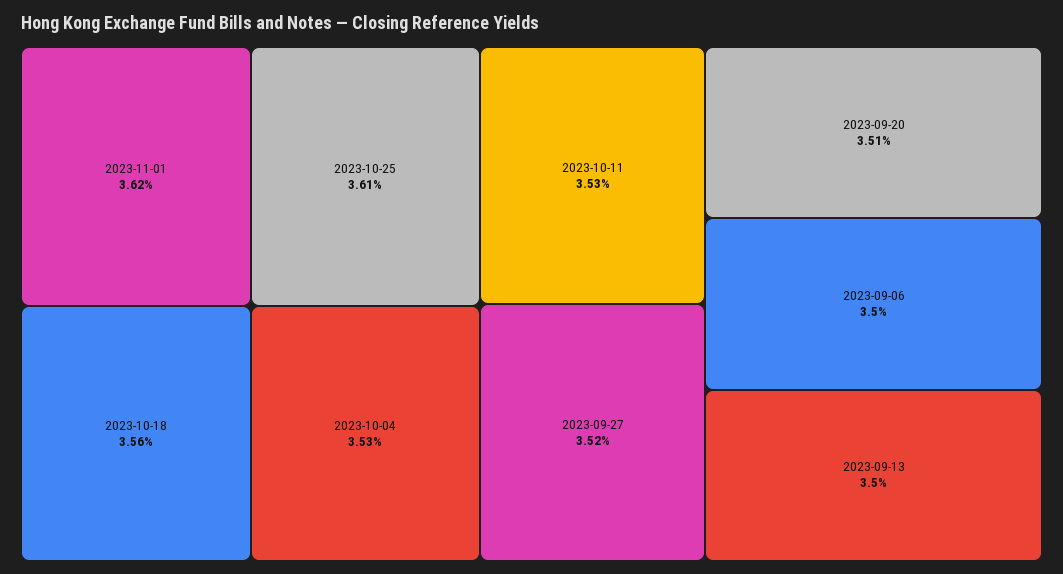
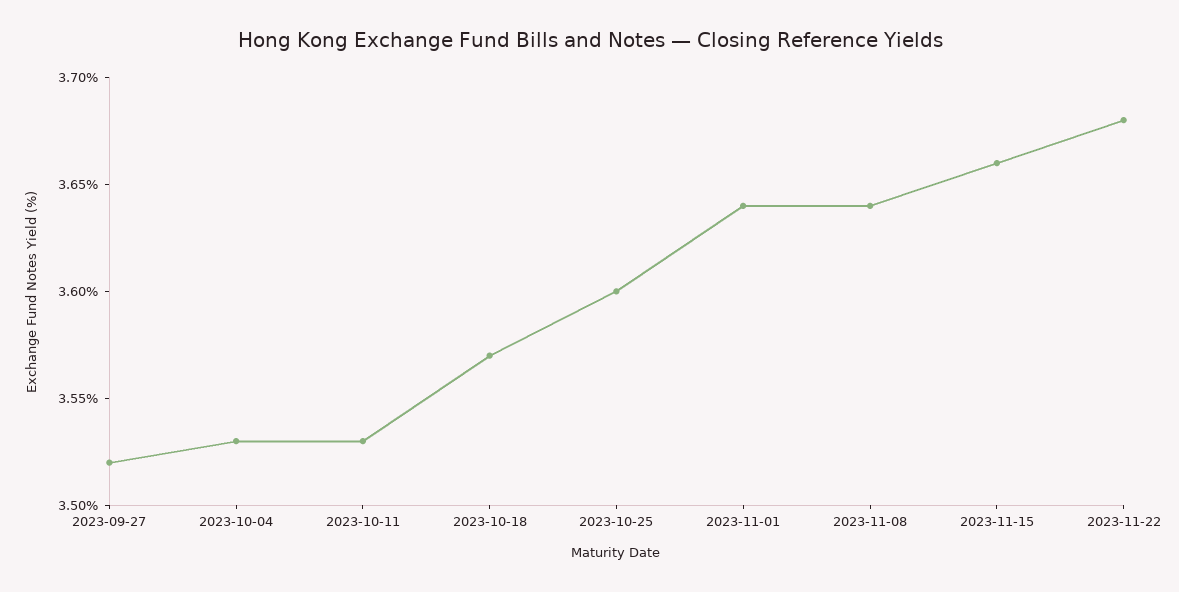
2023-11-01: 3.62 -> 3.64
2023-10-25: 3.61 -> 3.6
2023-10-18: 3.56 -> 3.57
2023-09-20: 3.51 -> none
2023-09-06: 3.5 -> none
2023-09-13: 3.5 -> none
2023-11-08: none -> 3.64
2023-11-15: none -> 3.66
2023-11-22: none -> 3.68

